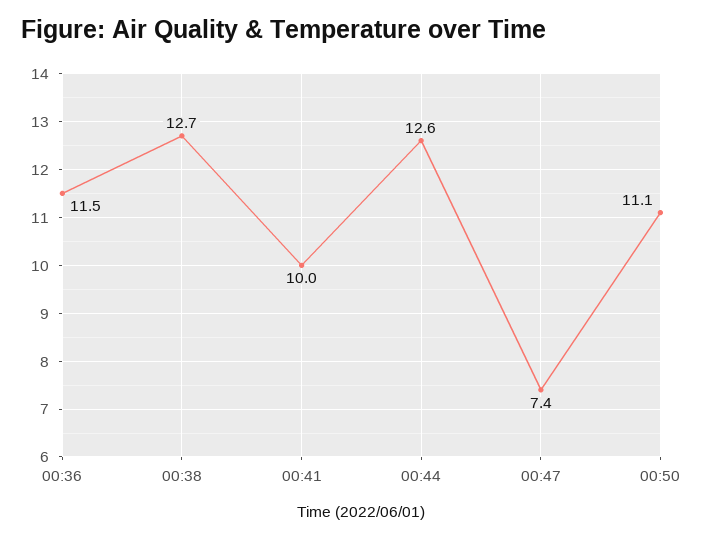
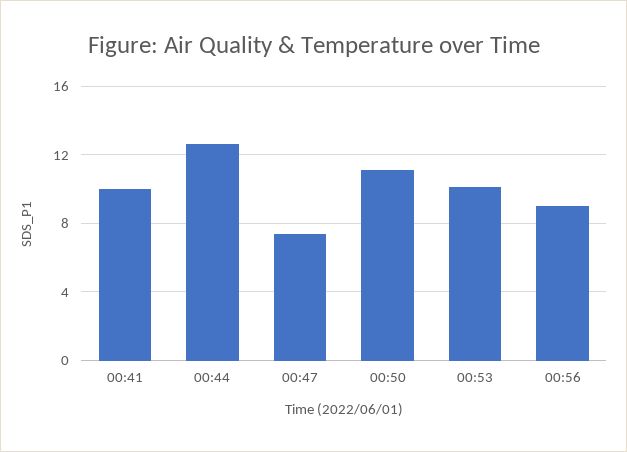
00:36: 11.5 -> none
00:38: 12.7 -> none
00:53: none -> 10
00:56: none -> 9

